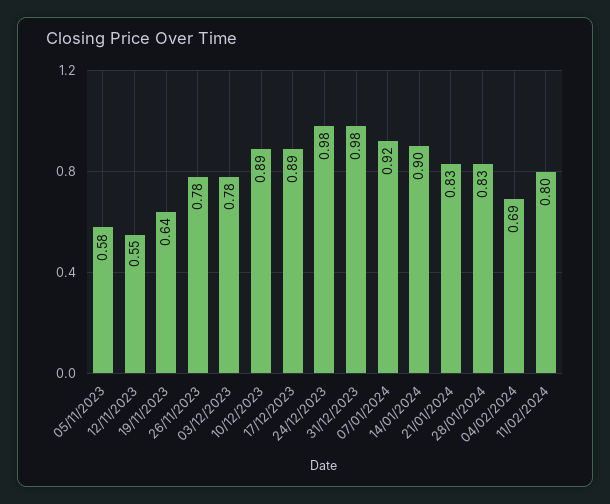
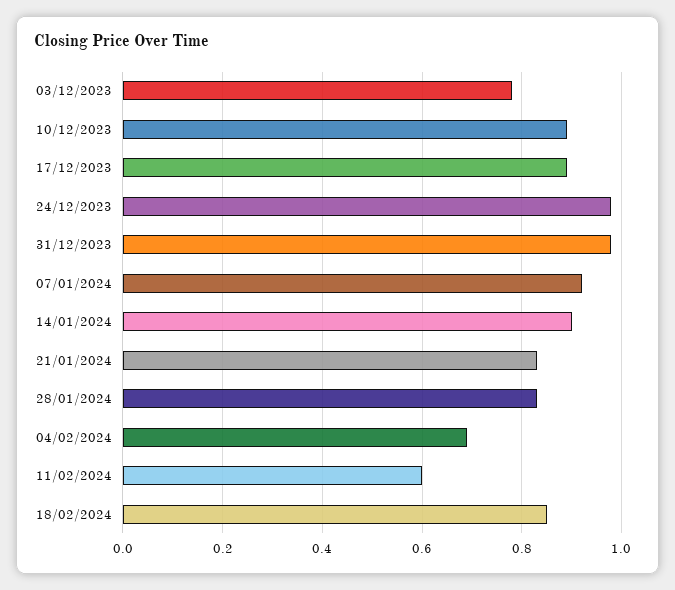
05/11/2023: 0.58 -> none
12/11/2023: 0.55 -> none
19/11/2023: 0.64 -> none
26/11/2023: 0.78 -> none
11/02/2024: 0.8 -> 0.6
18/02/2024: none -> 0.85

